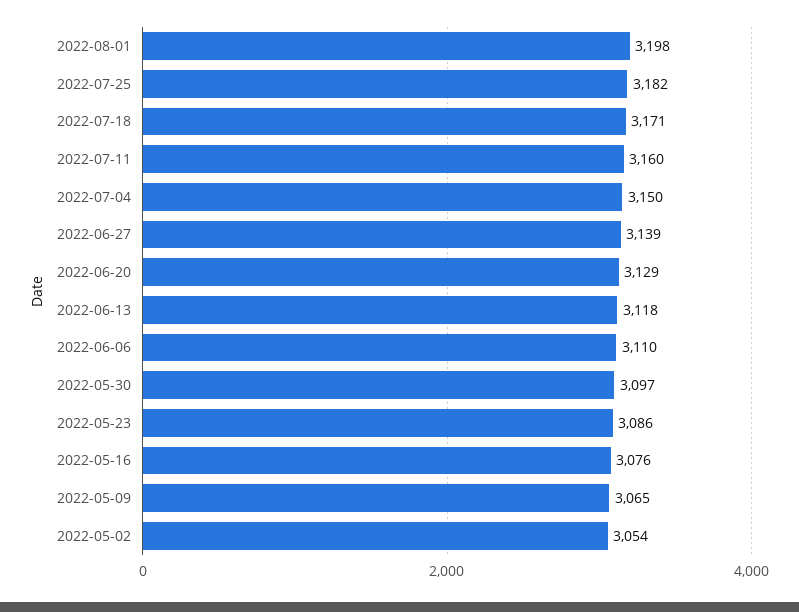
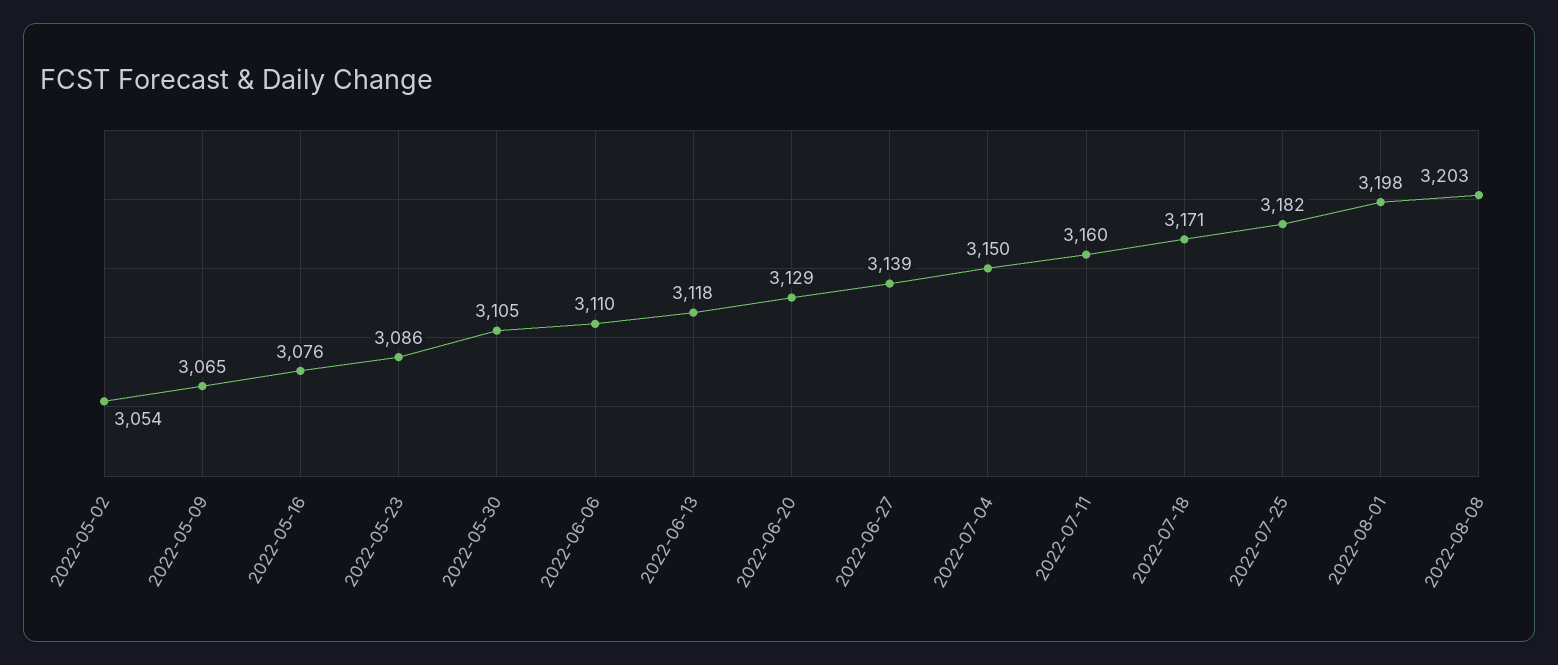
2022-05-30: 3097 -> 3105
2022-08-08: none -> 3203

